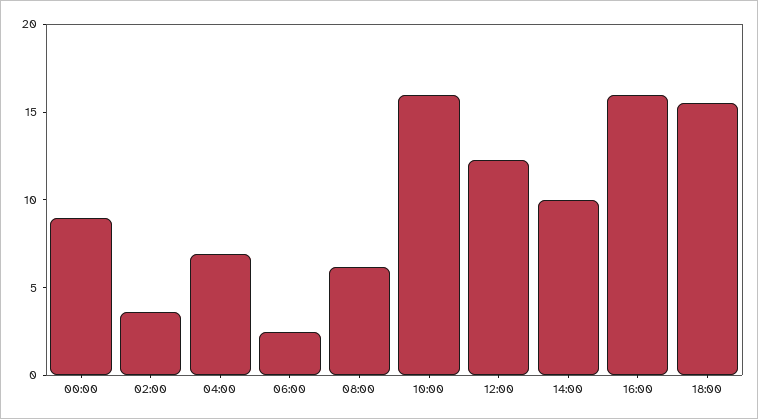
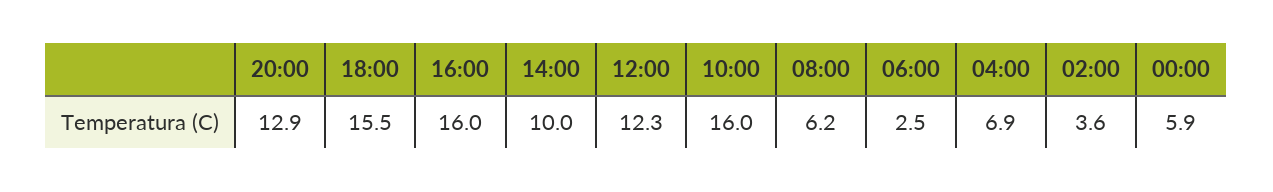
00:00: 9 -> 5.9
20:00: none -> 12.9

